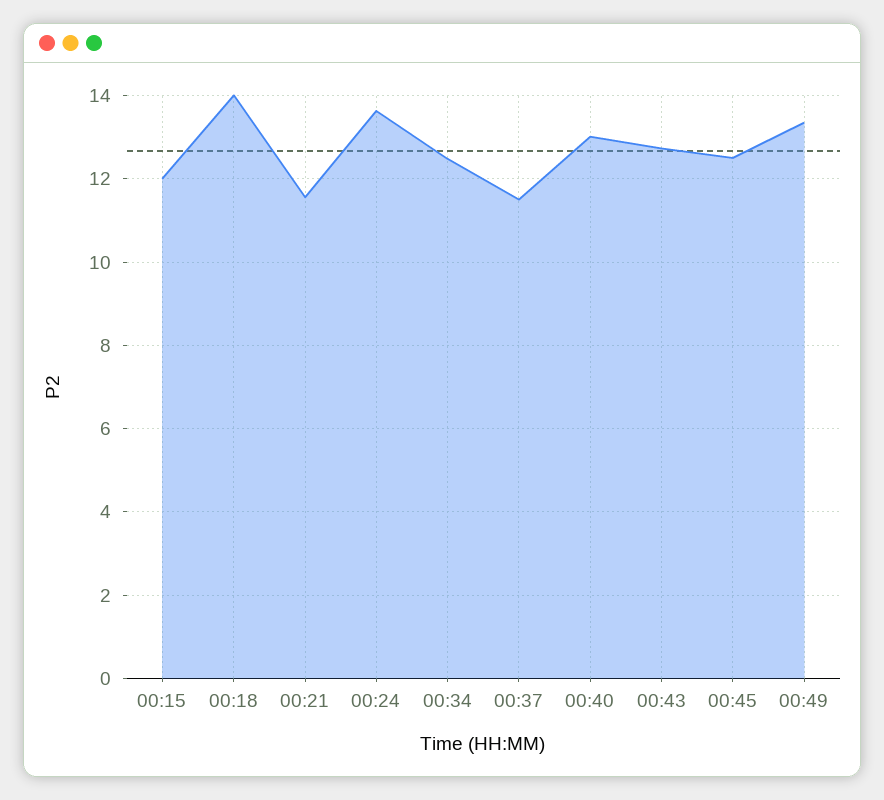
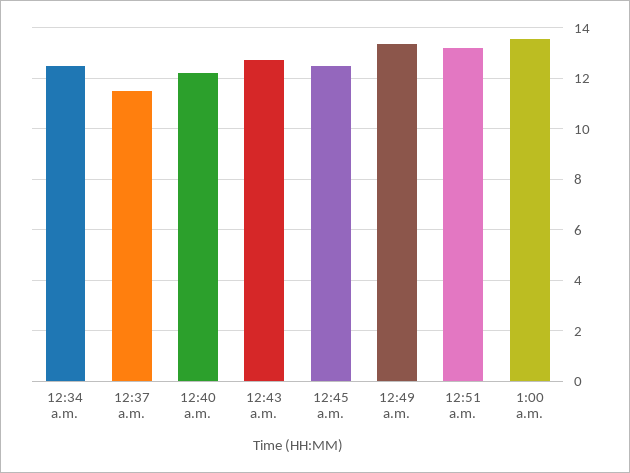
00:15: 12 -> none
00:18: 14 -> none
00:21: 11.6 -> none
00:24: 13.6 -> none
00:40: 13 -> 12.25
12:51 a.m.: none -> 13.25
1:00 a.m.: none -> 13.5

